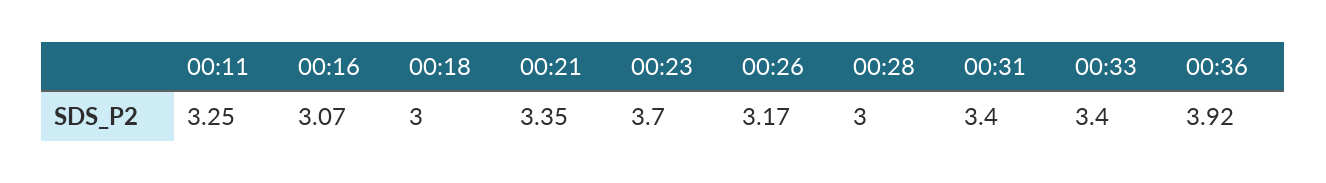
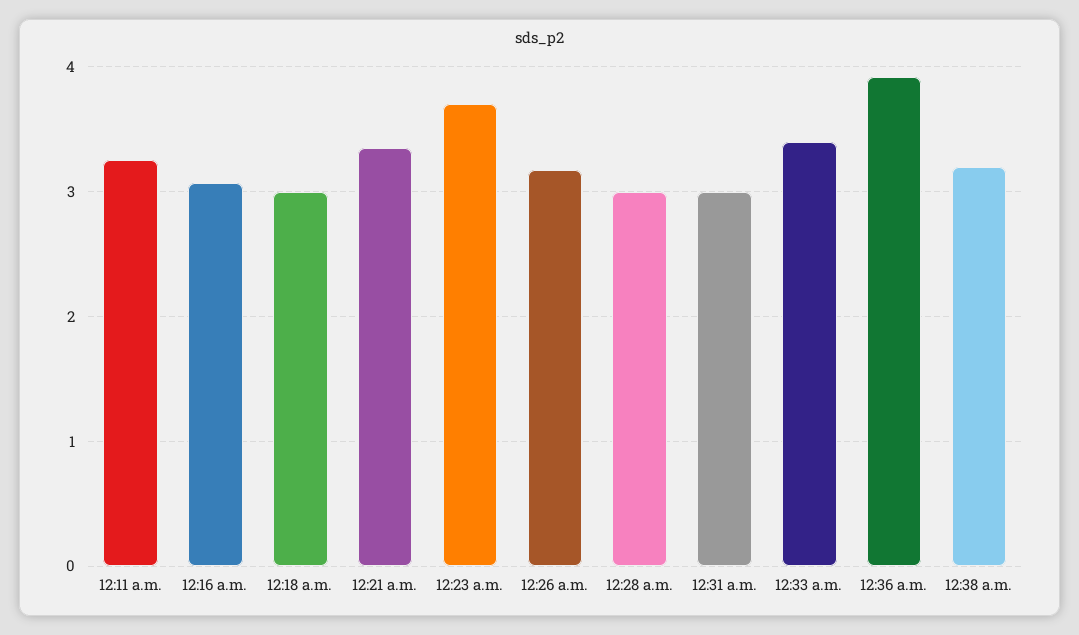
00:31: 3.4 -> 3
12:38 a.m.: none -> 3.2

